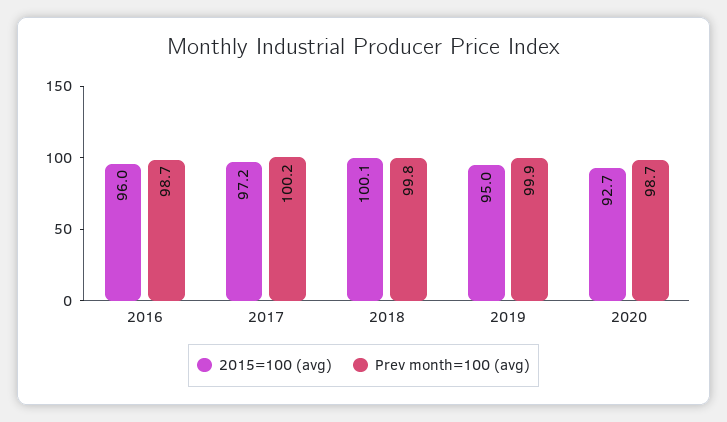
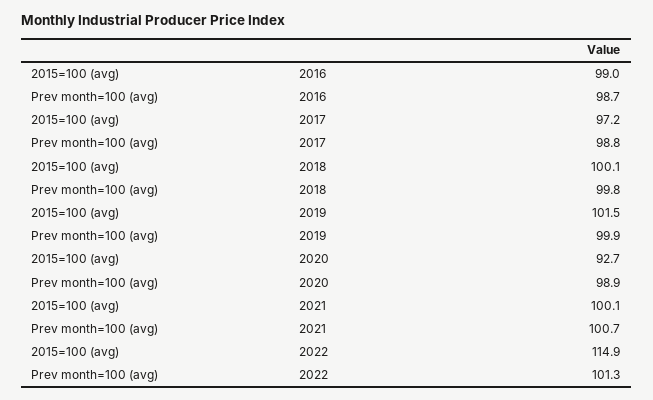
2015=100 (avg), 2016: 96 -> 99
Prev month=100 (avg), 2017: 100.2 -> 98.8
2015=100 (avg), 2019: 95 -> 101.5
Prev month=100 (avg), 2020: 98.7 -> 98.9
2015=100 (avg), 2021: none -> 100.1
Prev month=100 (avg), 2021: none -> 100.7
2015=100 (avg), 2022: none -> 114.9
Prev month=100 (avg), 2022: none -> 101.3

